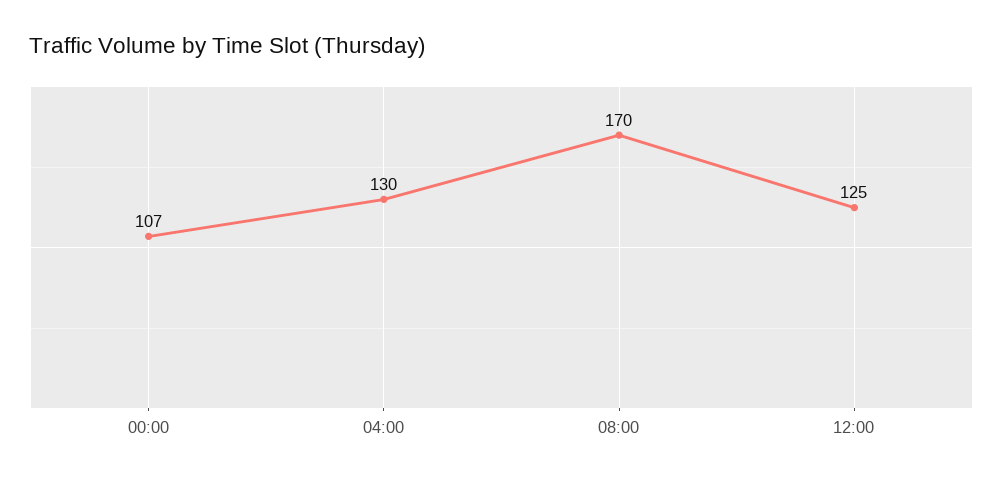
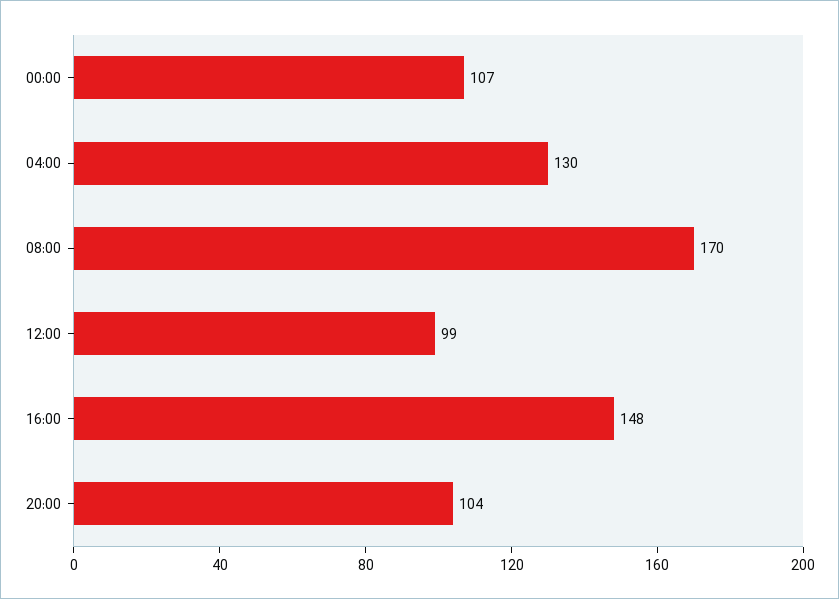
12:00: 125 -> 99
16:00: none -> 148
20:00: none -> 104

